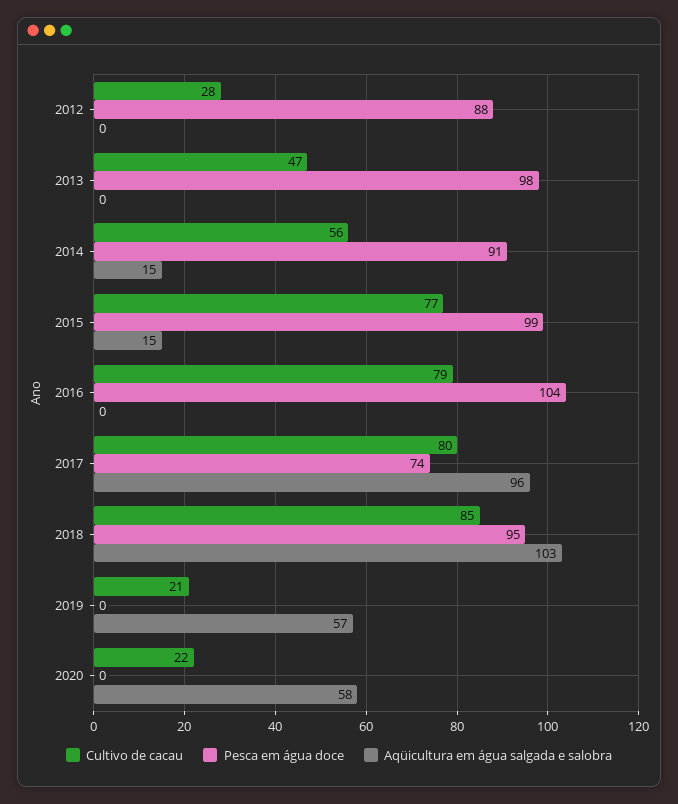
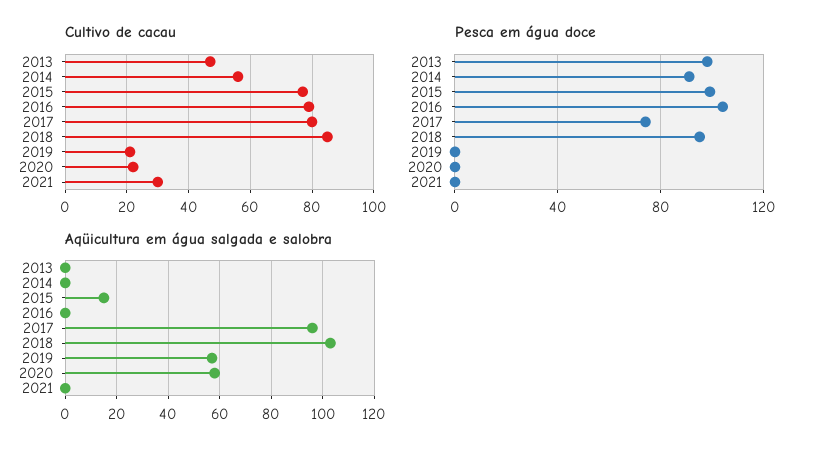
Cultivo de cacau, 2012: 28 -> none
Pesca em água doce, 2012: 88 -> none
Aqüicultura em água salgada e salobra, 2012: 0 -> none
Aqüicultura em água salgada e salobra, 2014: 15 -> 0
Cultivo de cacau, 2021: none -> 30
Pesca em água doce, 2021: none -> 0
Aqüicultura em água salgada e salobra, 2021: none -> 0

